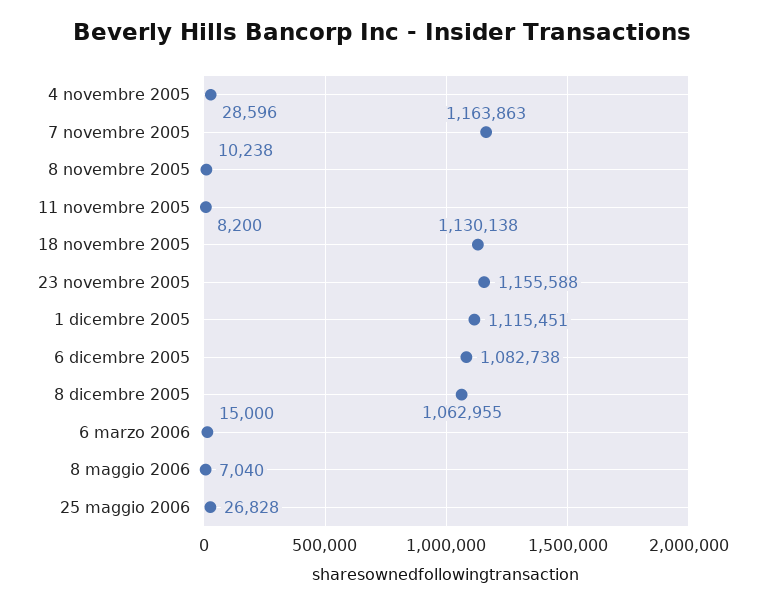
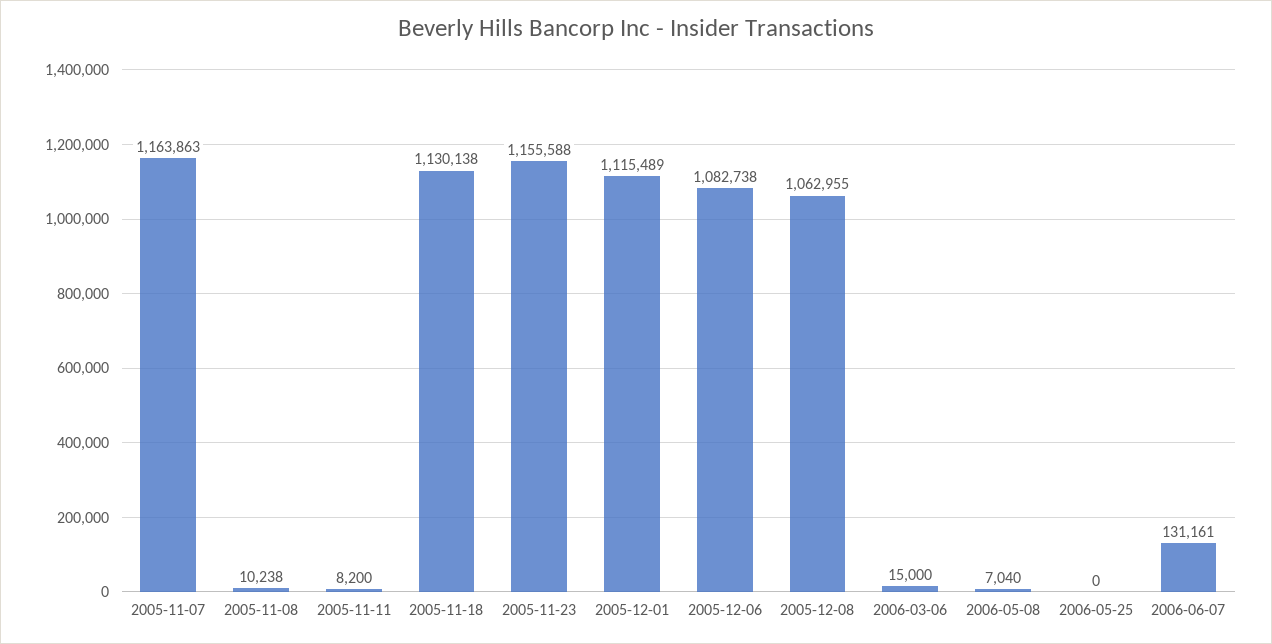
4 novembre 2005: 28596 -> none
1 dicembre 2005: 1115451 -> 1115489
25 maggio 2006: 26828 -> 0
2006-06-07: none -> 131161

